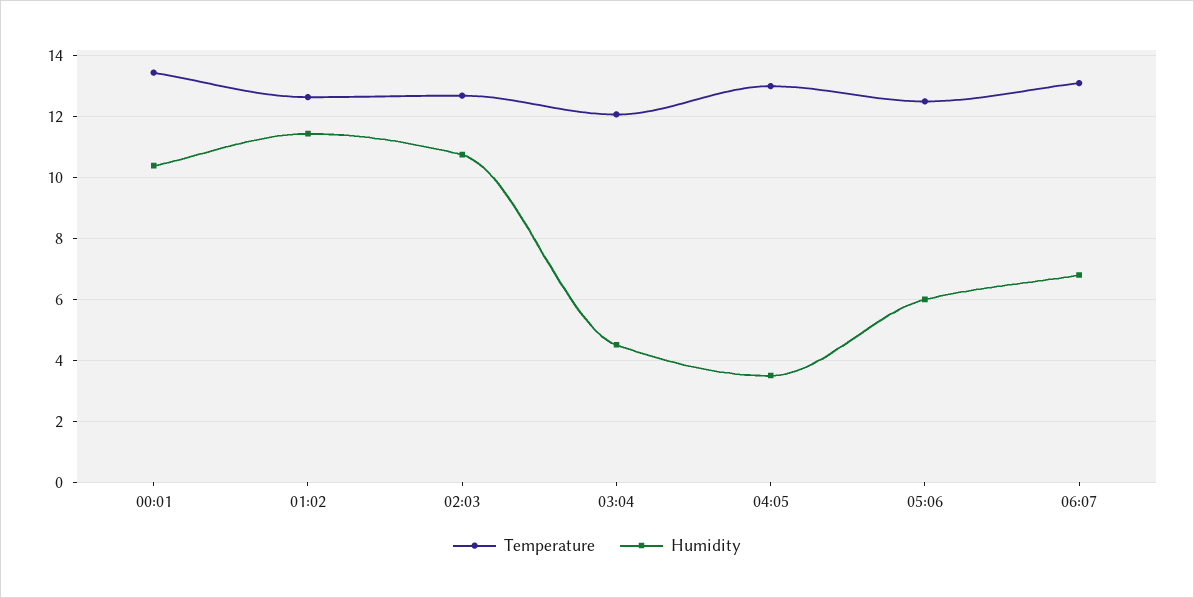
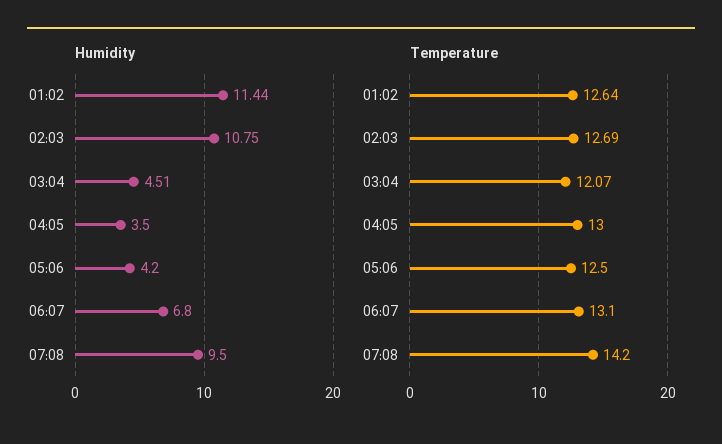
Temperature, 00:01: 13.4 -> none
Humidity, 00:01: 10.4 -> none
Humidity, 05:06: 6 -> 4.2
Humidity, 07:08: none -> 9.5
Temperature, 07:08: none -> 14.2

